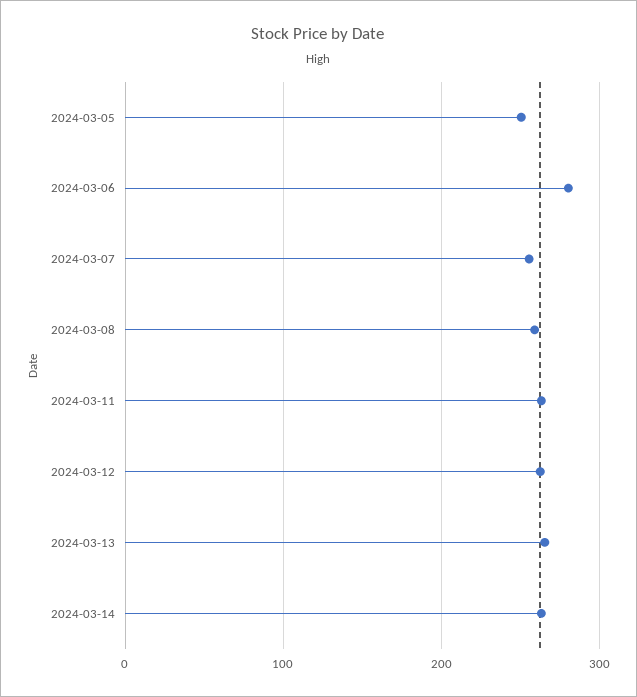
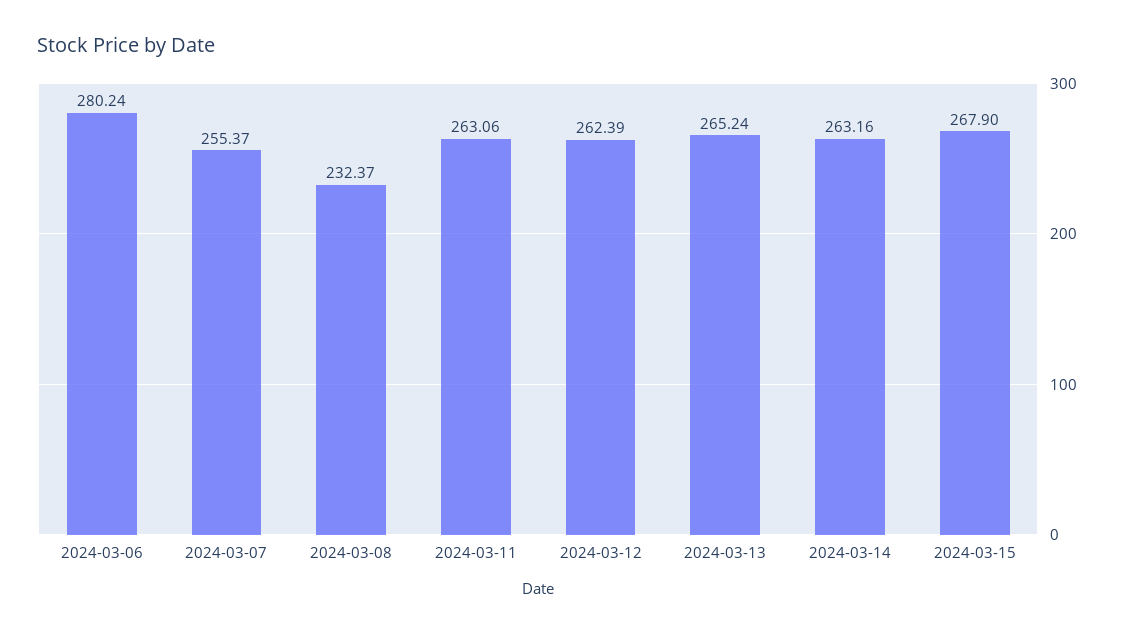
2024-03-05: 250 -> none
2024-03-08: 260 -> 232.37
2024-03-15: none -> 267.9

